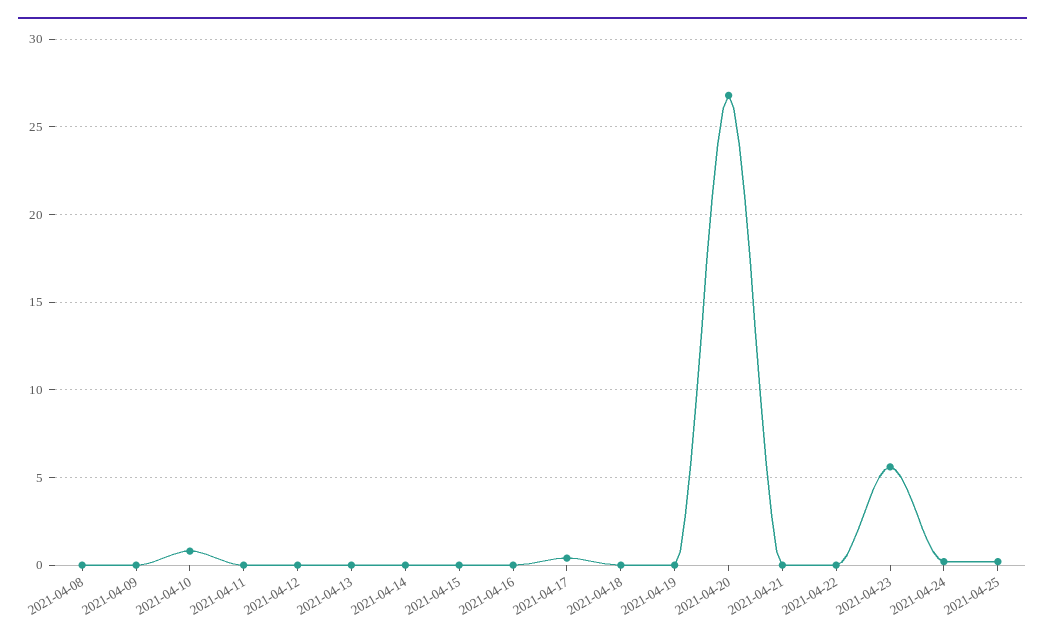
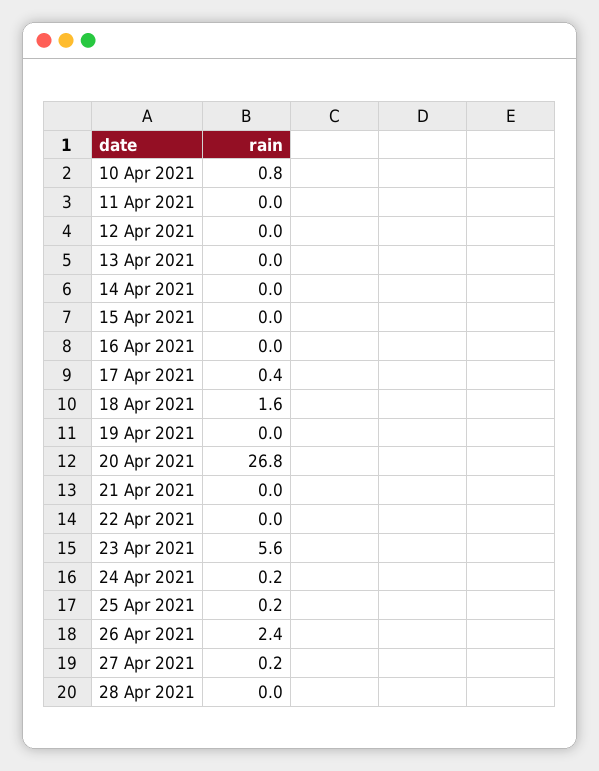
2021-04-08: 0 -> none
2021-04-09: 0 -> none
2021-04-18: 0 -> 1.6
26 Apr 2021: none -> 2.4
27 Apr 2021: none -> 0.2
28 Apr 2021: none -> 0

